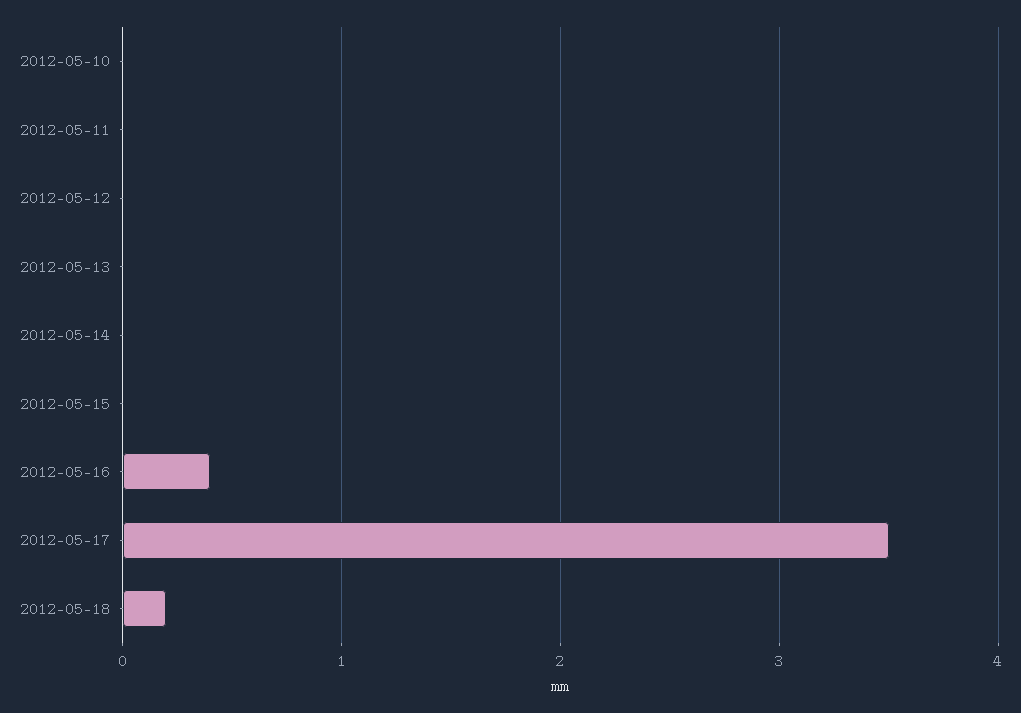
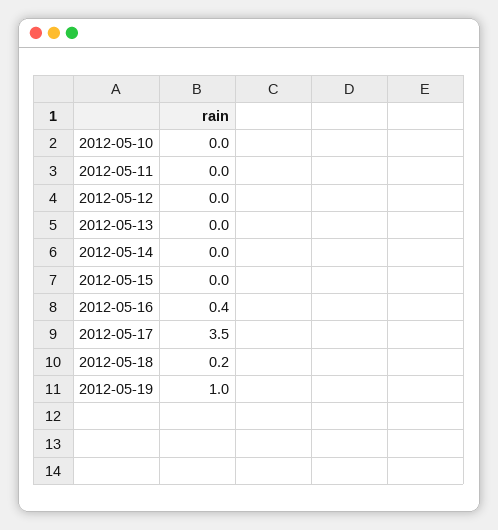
2012-05-19: none -> 1

